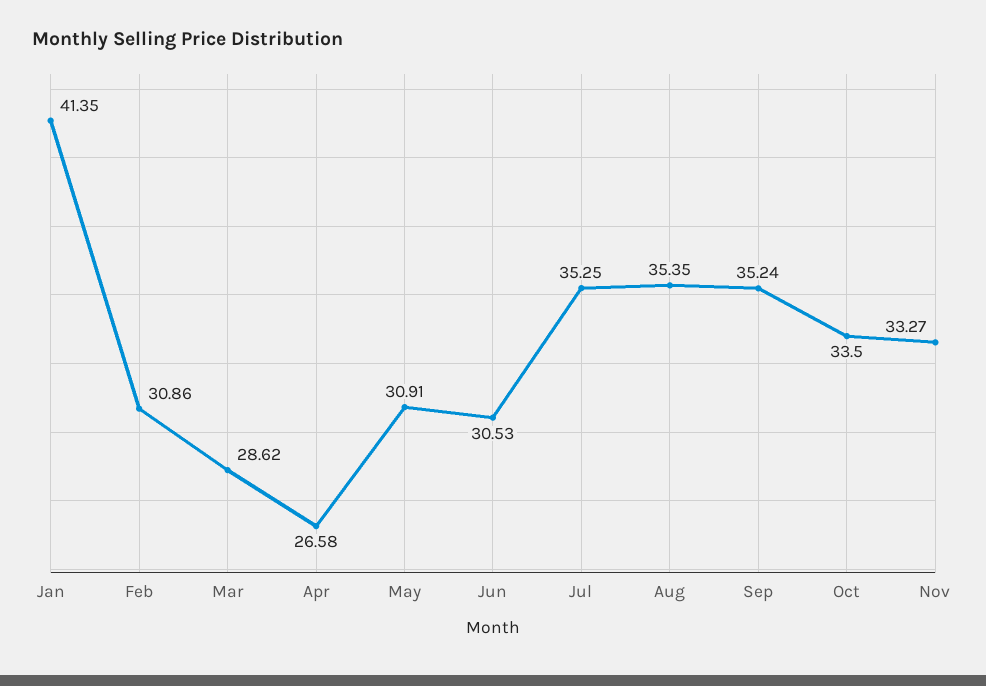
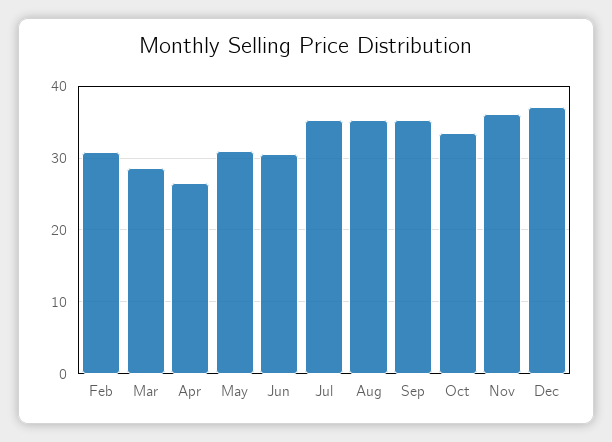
Jan: 41.35 -> none
Nov: 33.27 -> 36
Dec: none -> 37

